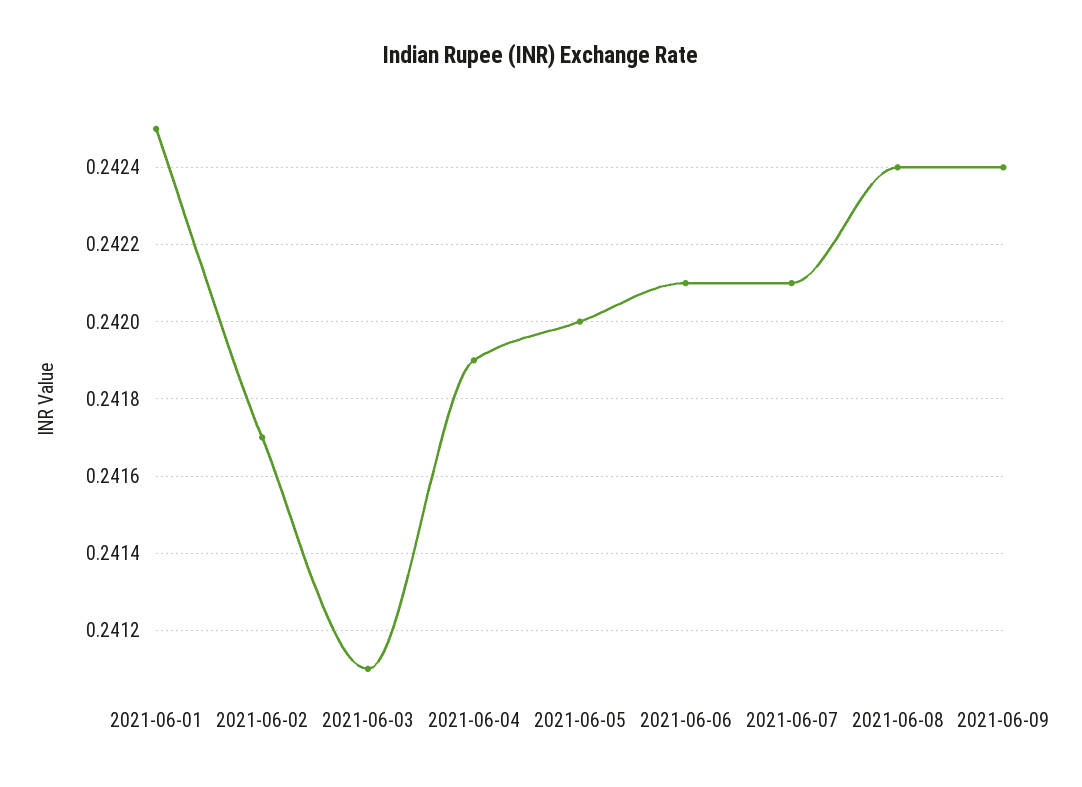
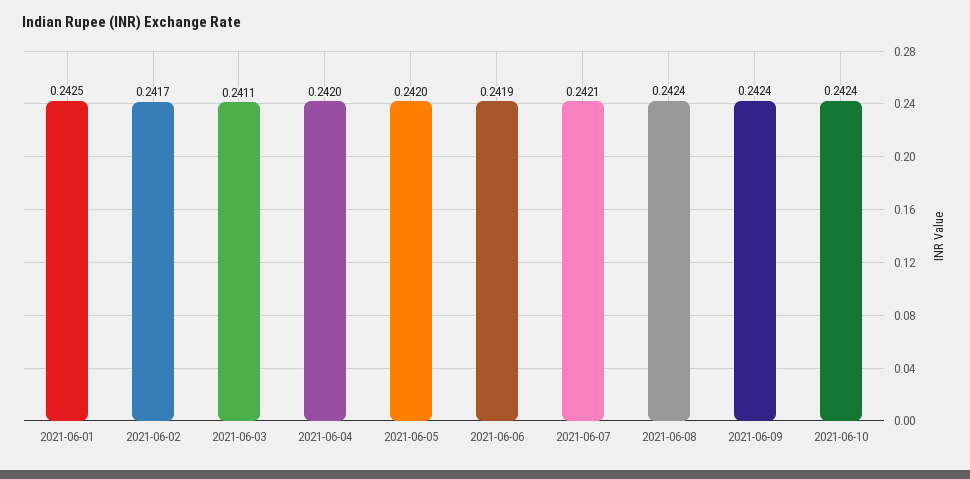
2021-06-04: 0.2419 -> 0.242
2021-06-06: 0.2421 -> 0.2419
2021-06-10: none -> 0.2424

